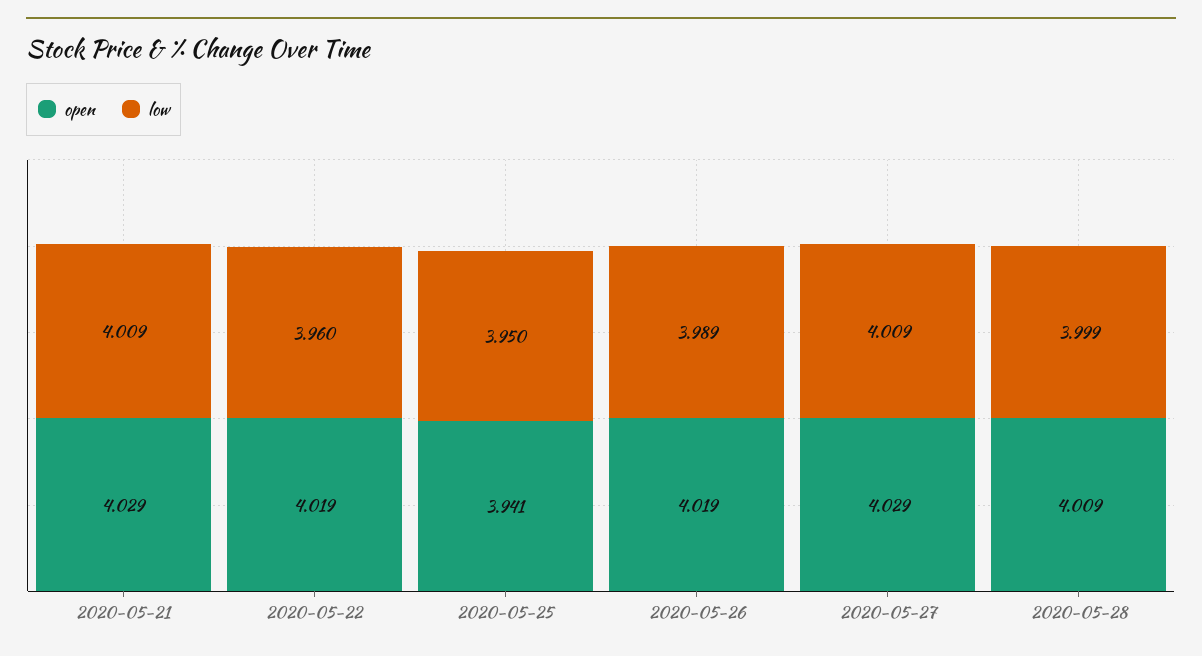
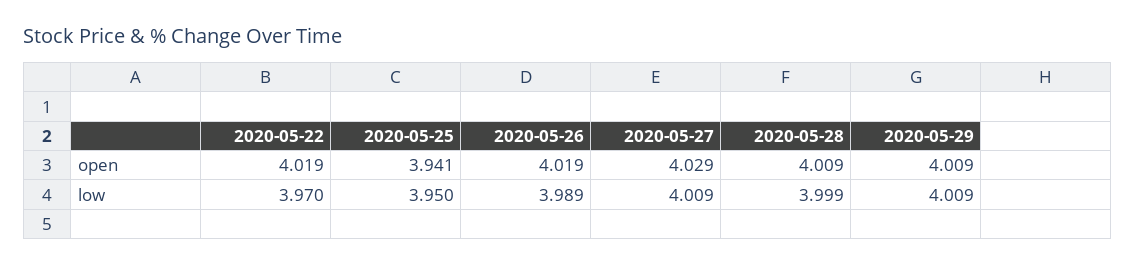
open, 2020-05-21: 4.029 -> none
low, 2020-05-21: 4.009 -> none
low, 2020-05-22: 3.96 -> 3.97
open, 2020-05-29: none -> 4.009
low, 2020-05-29: none -> 4.009

